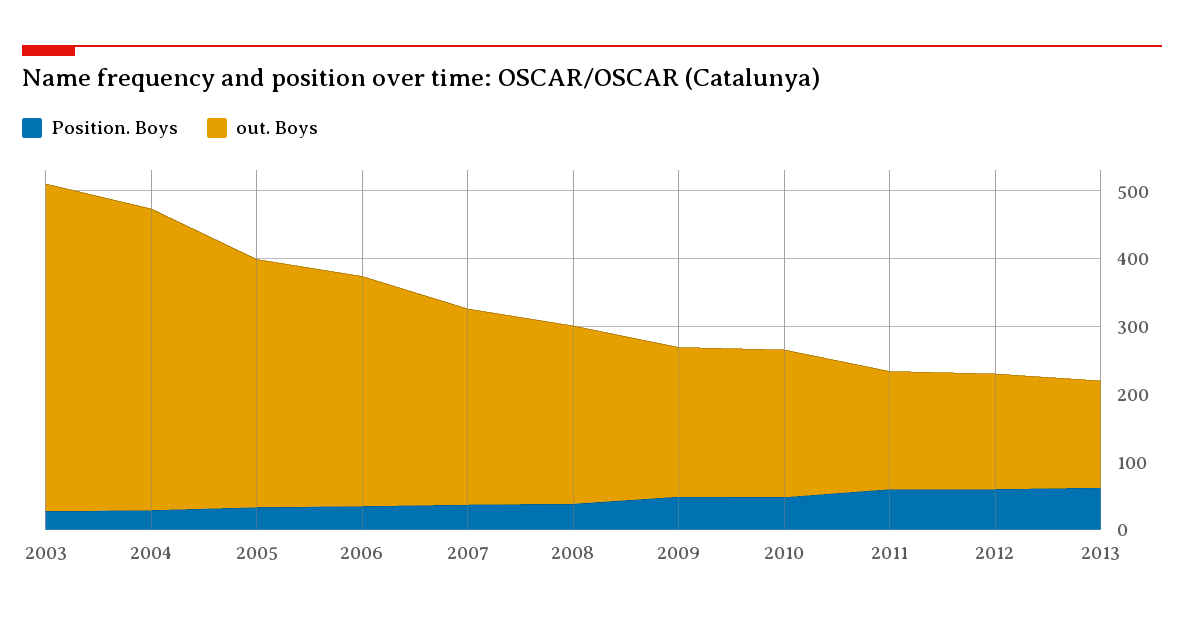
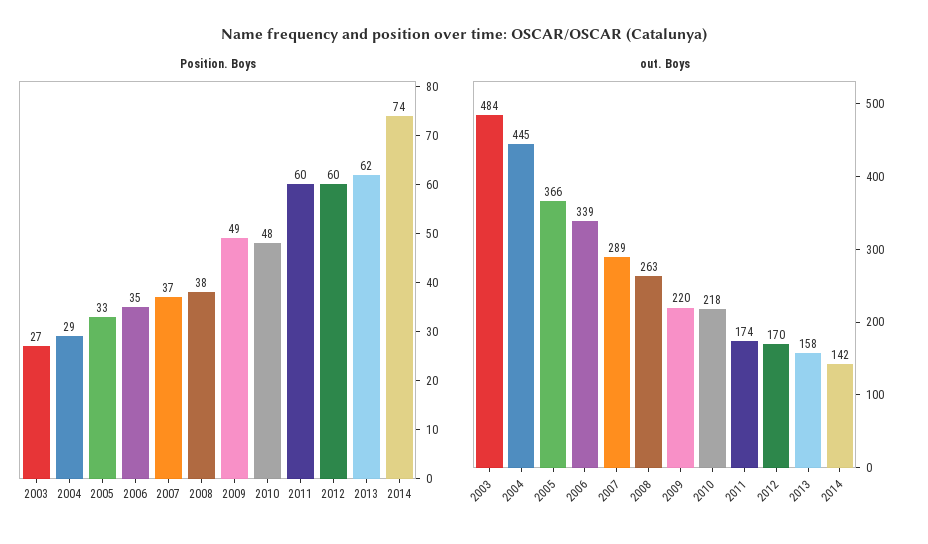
Position. Boys, 2014: none -> 74
out. Boys, 2014: none -> 142

